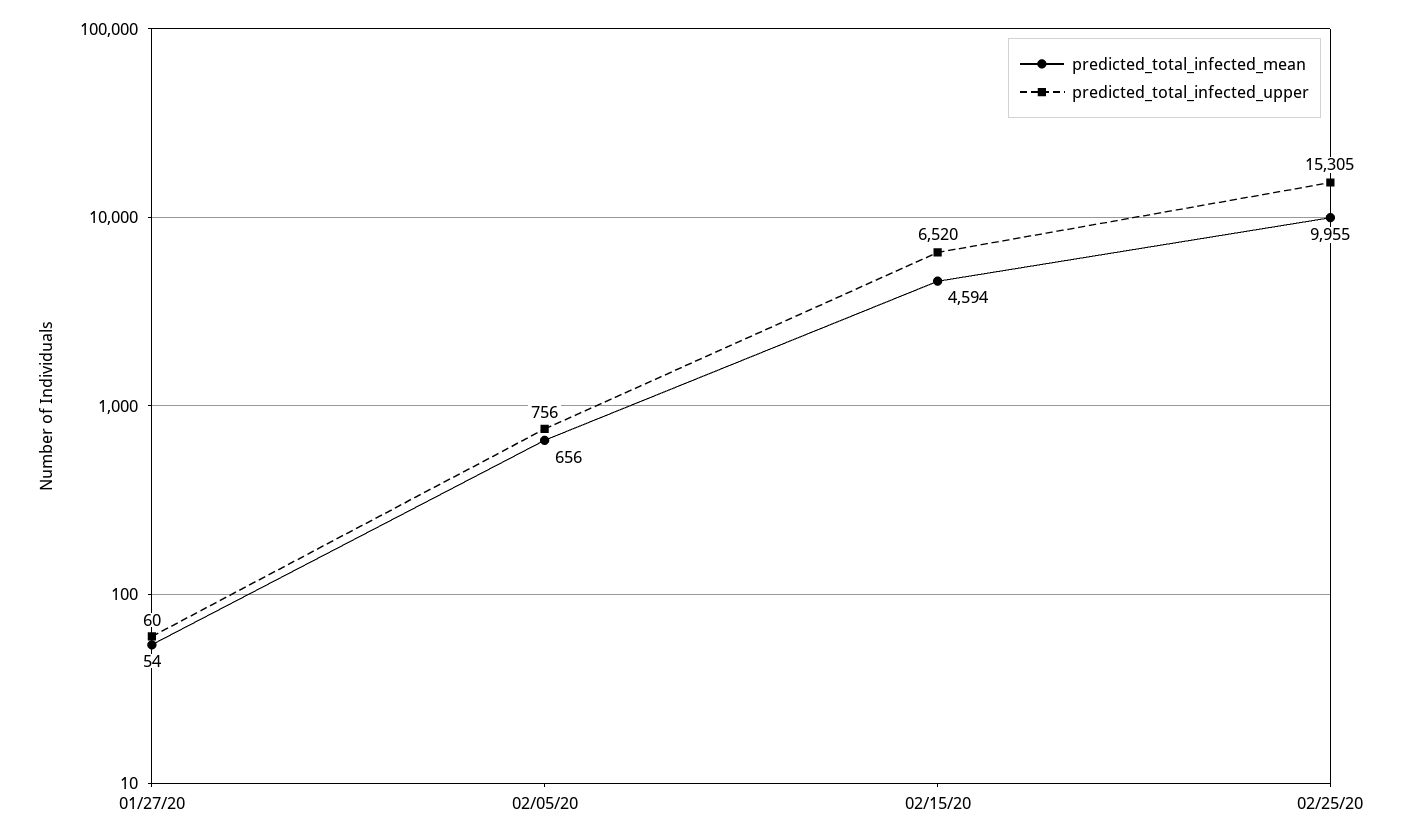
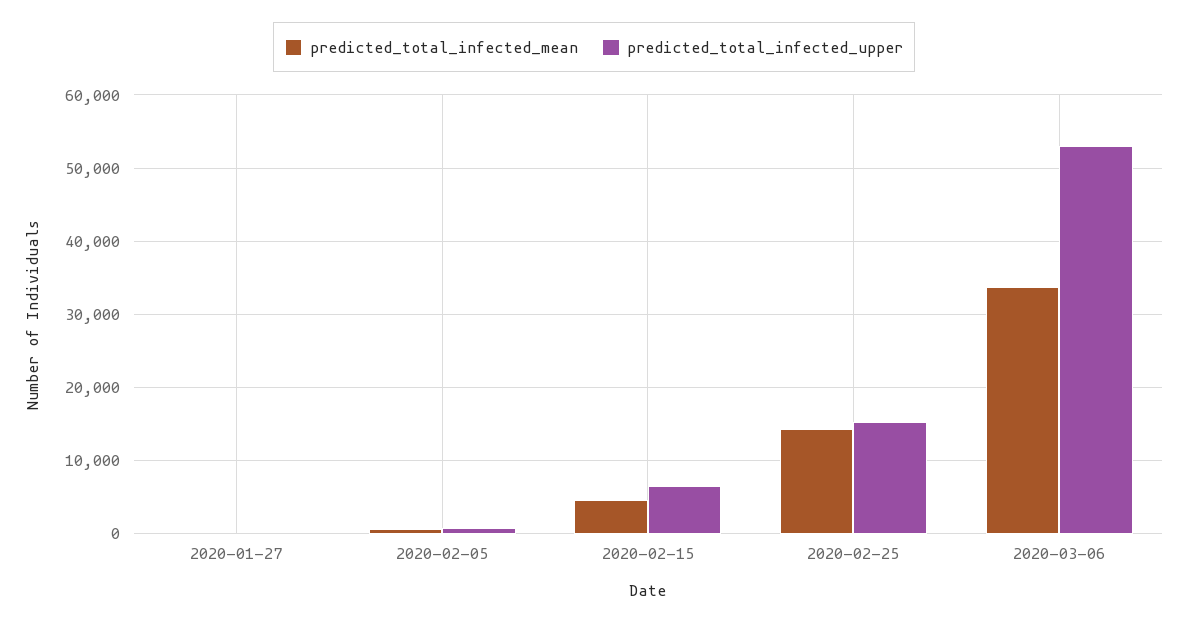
predicted_total_infected_mean, 02/25/20: 9955 -> 14000
predicted_total_infected_mean, 2020-03-06: none -> 34000
predicted_total_infected_upper, 2020-03-06: none -> 53000

